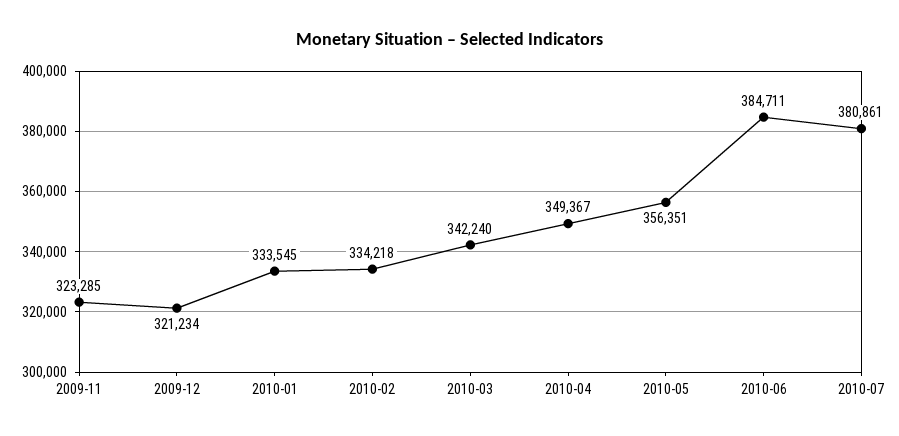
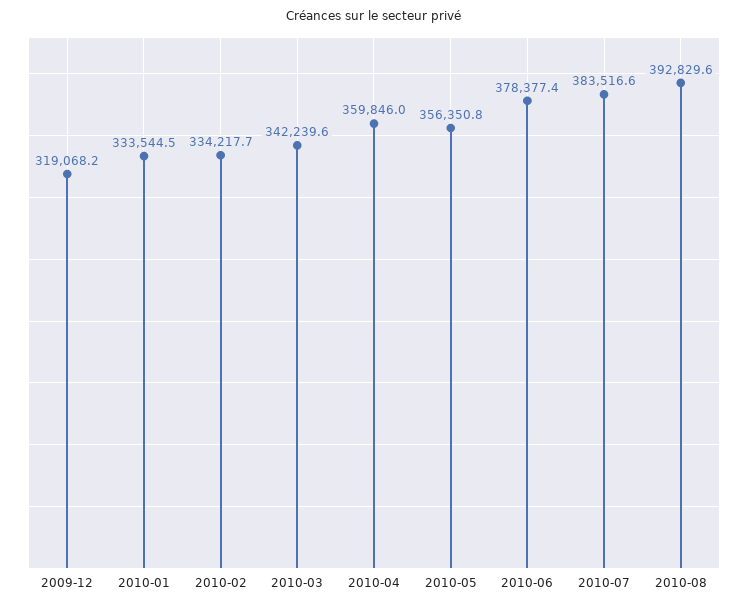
2009-11: 323285 -> none
2009-12: 321234 -> 319068.2
2010-04: 349367 -> 359846
2010-06: 384711 -> 378377.4
2010-07: 380861 -> 383516.6
2010-08: none -> 392829.6

